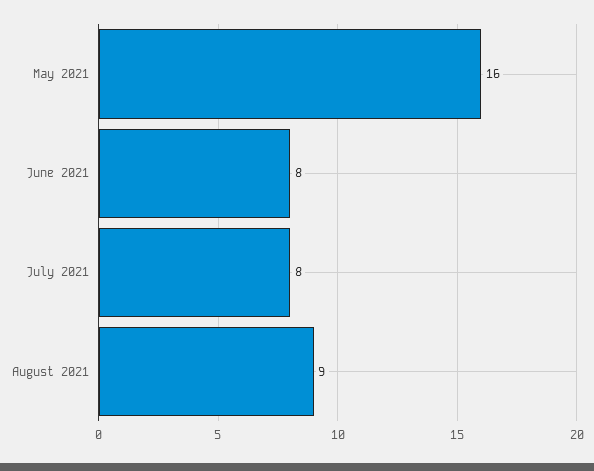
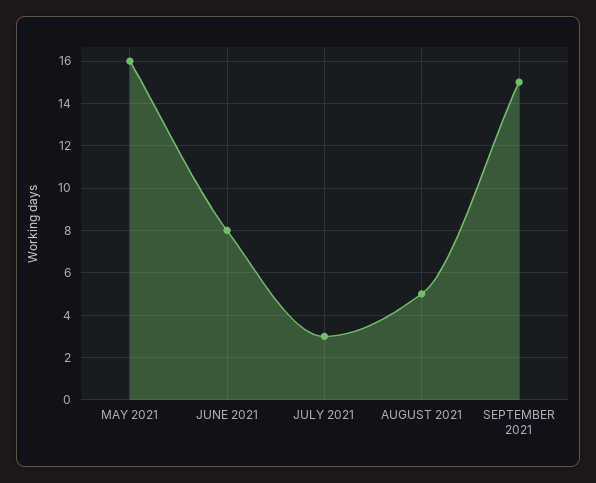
July 2021: 8 -> 3
August 2021: 9 -> 5
SEPTEMBER 2021: none -> 15

